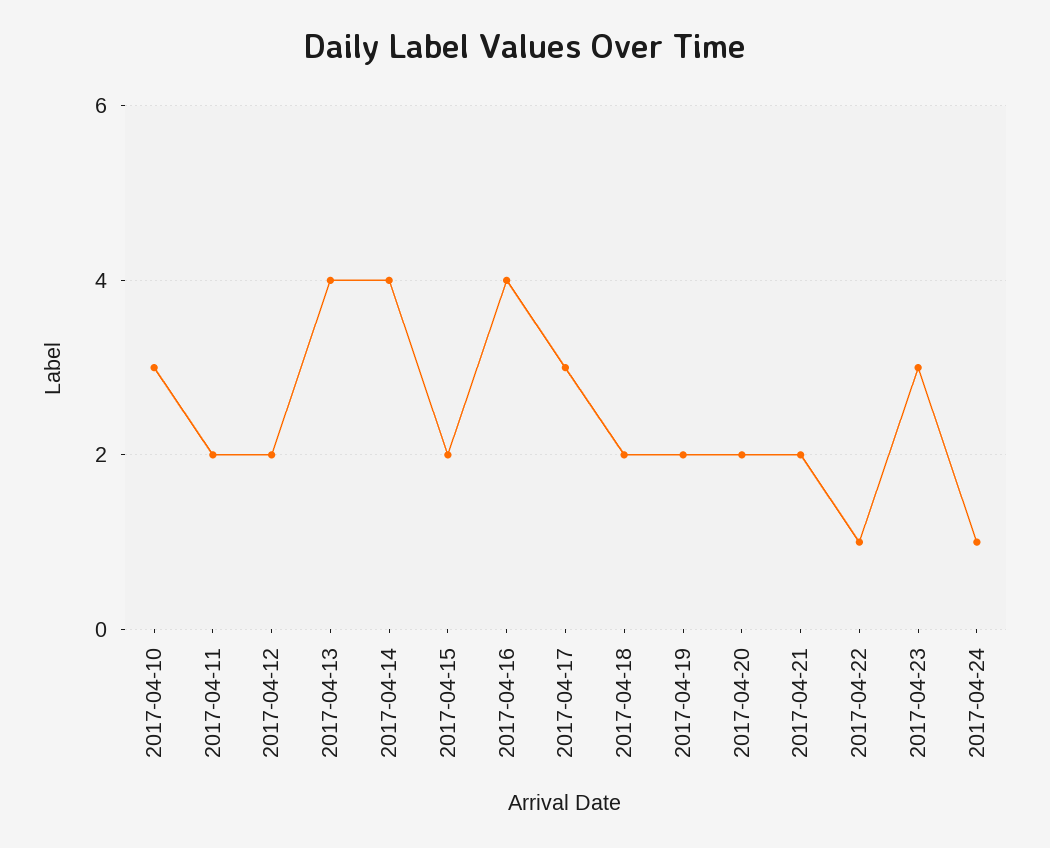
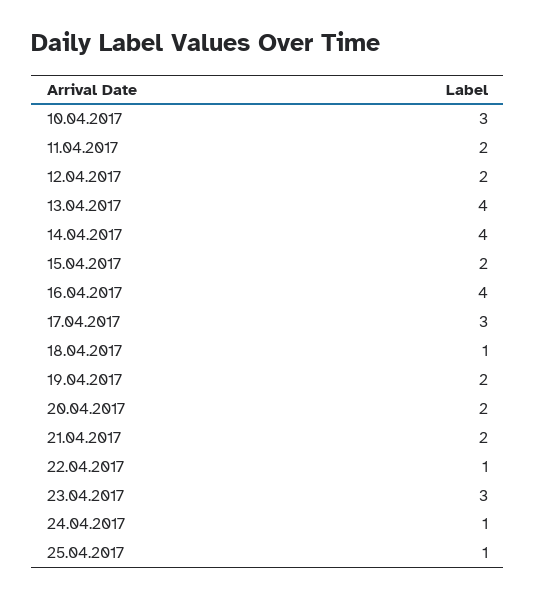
2017-04-18: 2 -> 1
25.04.2017: none -> 1

